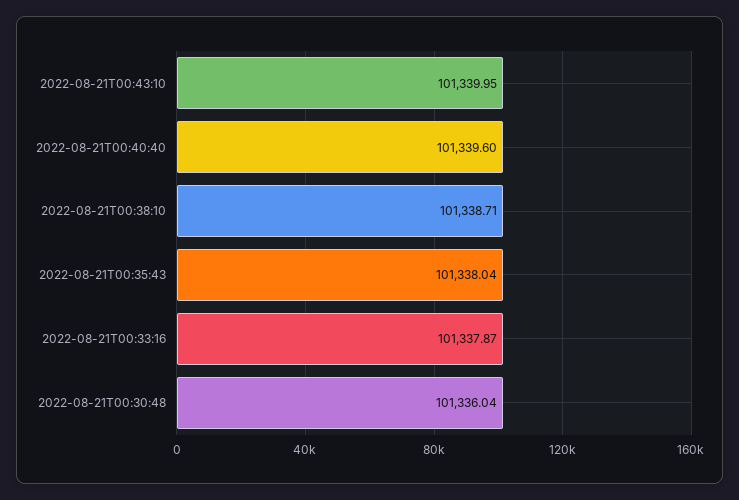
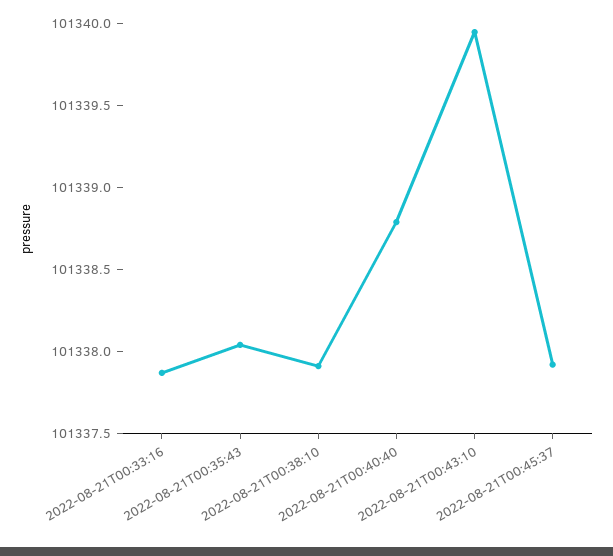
2022-08-21T00:40:40: 101339.6 -> 101338.8
2022-08-21T00:38:10: 101338.71 -> 101337.9
2022-08-21T00:30:48: 101336.04 -> none
2022-08-21T00:45:37: none -> 101337.9

